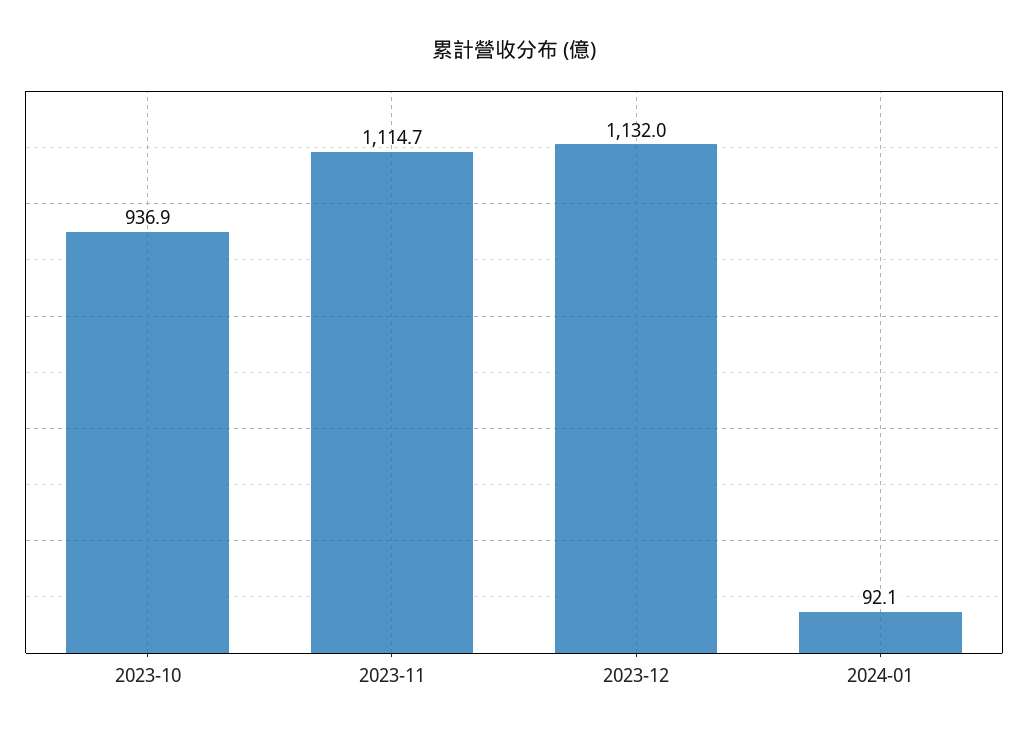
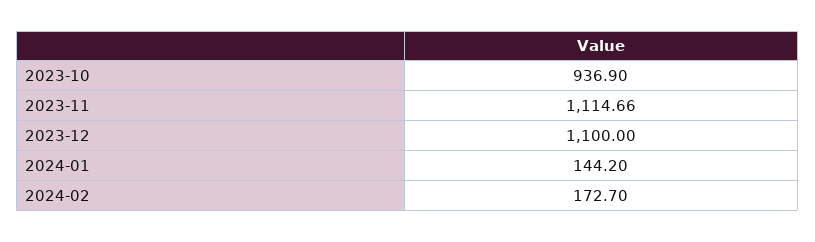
2023-12: 1132 -> 1100
2024-01: 92.1 -> 144.2
2024-02: none -> 172.7

